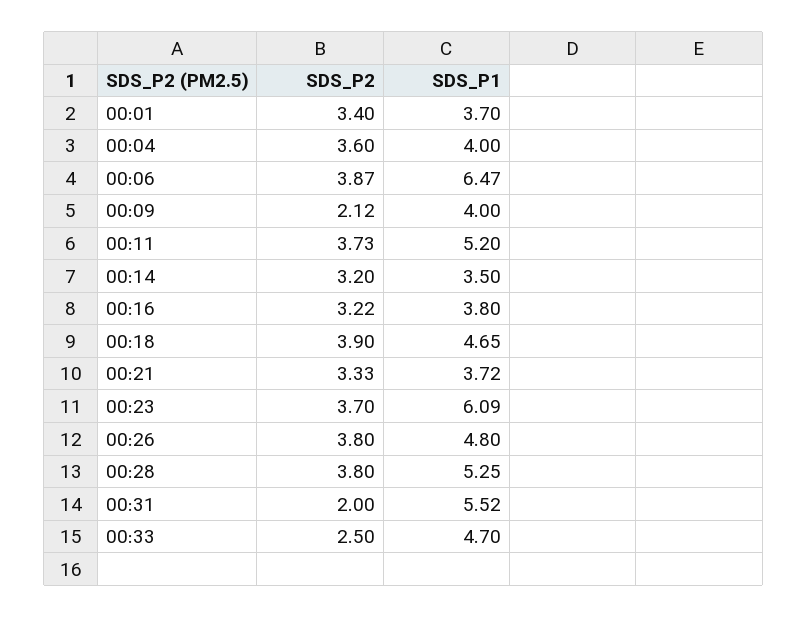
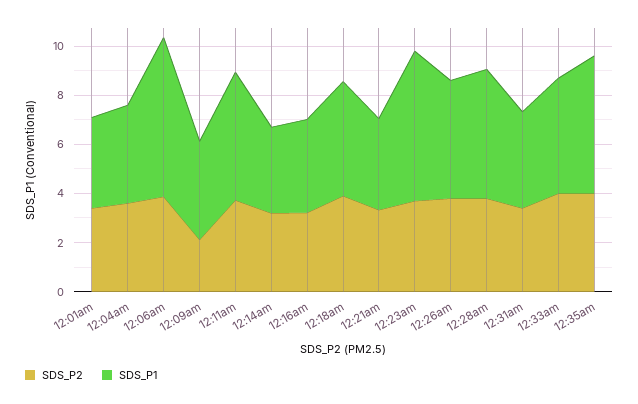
SDS_P2, 00:31: 2 -> 3.5
SDS_P1, 00:31: 5.52 -> 4
SDS_P2, 00:33: 2.5 -> 4
SDS_P2, 12:35am: none -> 4
SDS_P1, 12:35am: none -> 5.5

